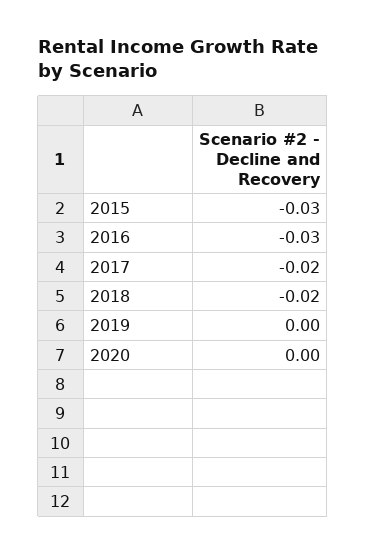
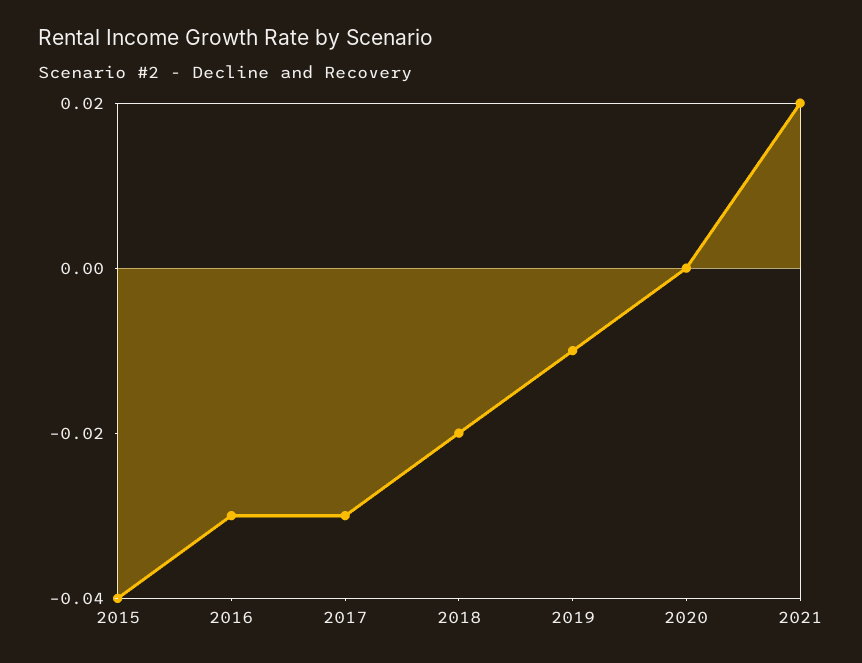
2015: -0.03 -> -0.04
2017: -0.02 -> -0.03
2019: 0 -> -0.01
2021: none -> 0.02

